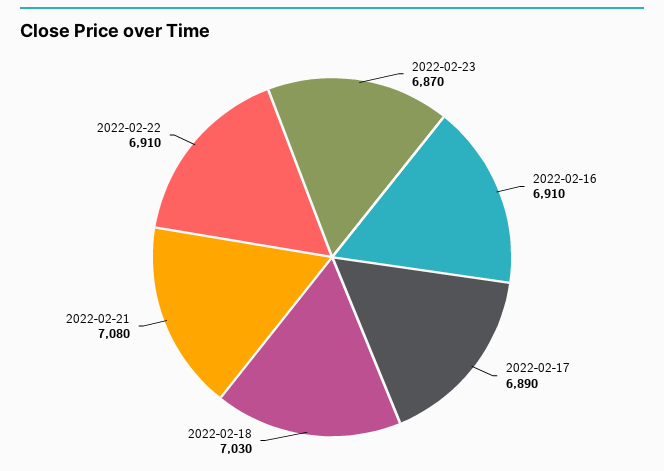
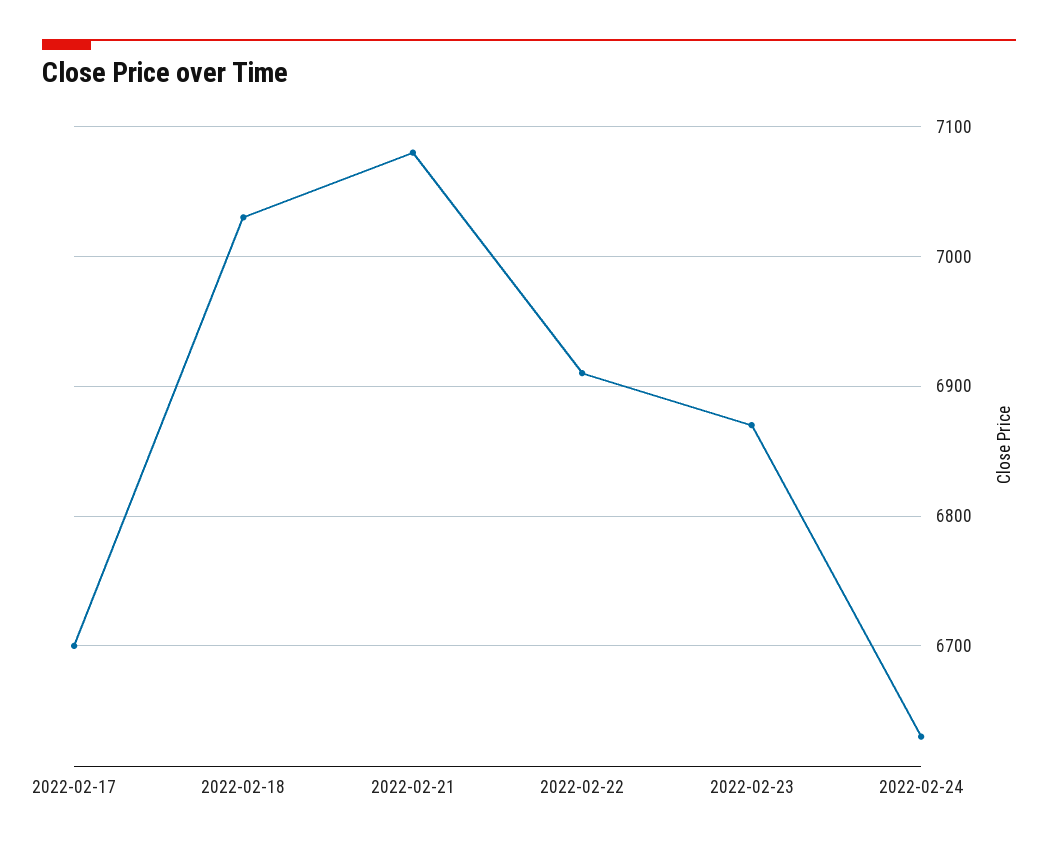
2022-02-16: 6910 -> none
2022-02-17: 6890 -> 6700
2022-02-24: none -> 6630

